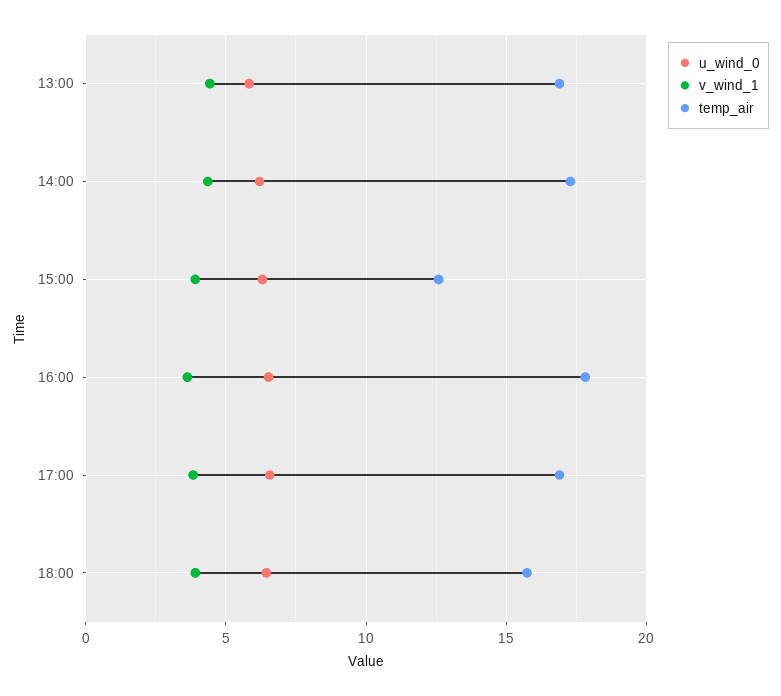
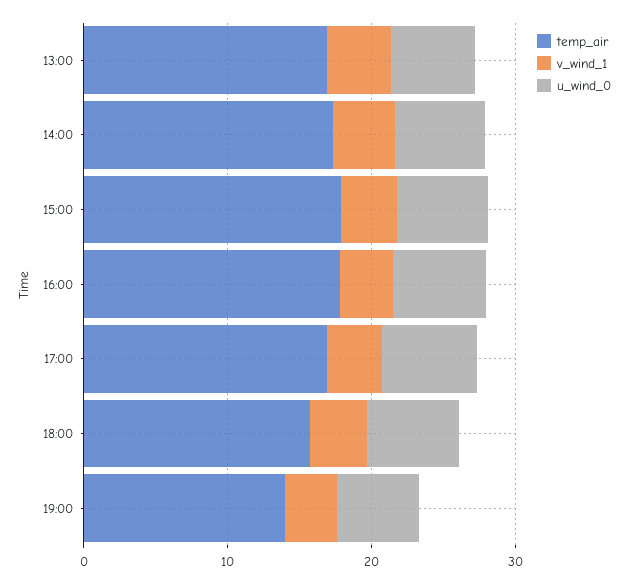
temp_air, 15:00: 12.5 -> 18
temp_air, 19:00: none -> 14
v_wind_1, 19:00: none -> 4
u_wind_0, 19:00: none -> 6

